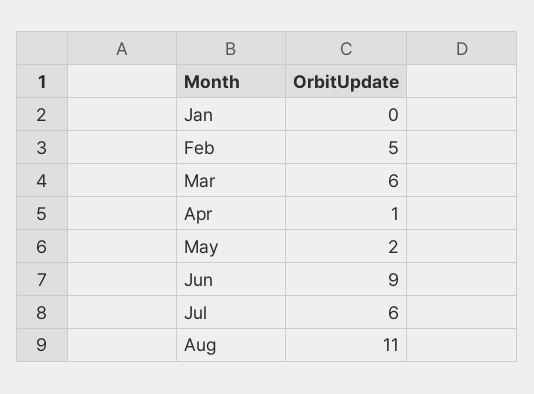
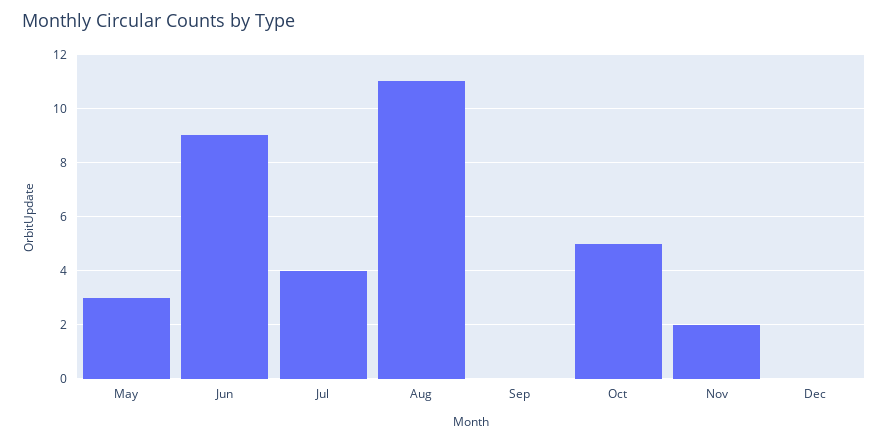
Jan: 0 -> none
Feb: 5 -> none
Mar: 6 -> none
Apr: 1 -> none
May: 2 -> 3
Jul: 6 -> 4
Sep: none -> 0
Oct: none -> 5
Nov: none -> 2
Dec: none -> 0

